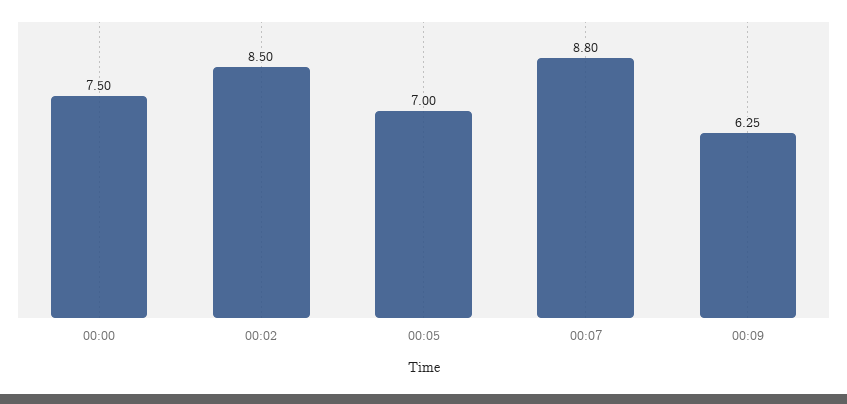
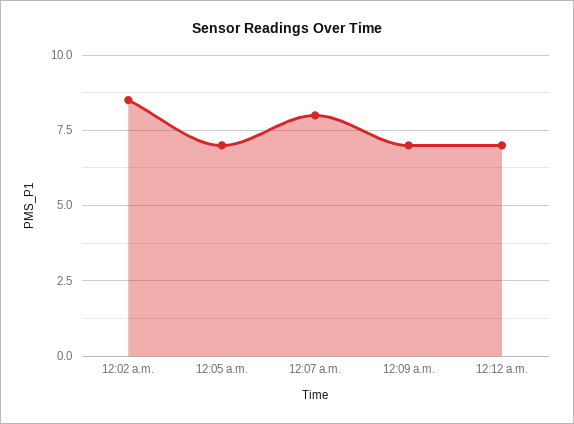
00:00: 7.5 -> none
00:07: 8.8 -> 8
00:09: 6.25 -> 7
12:12 a.m.: none -> 7

